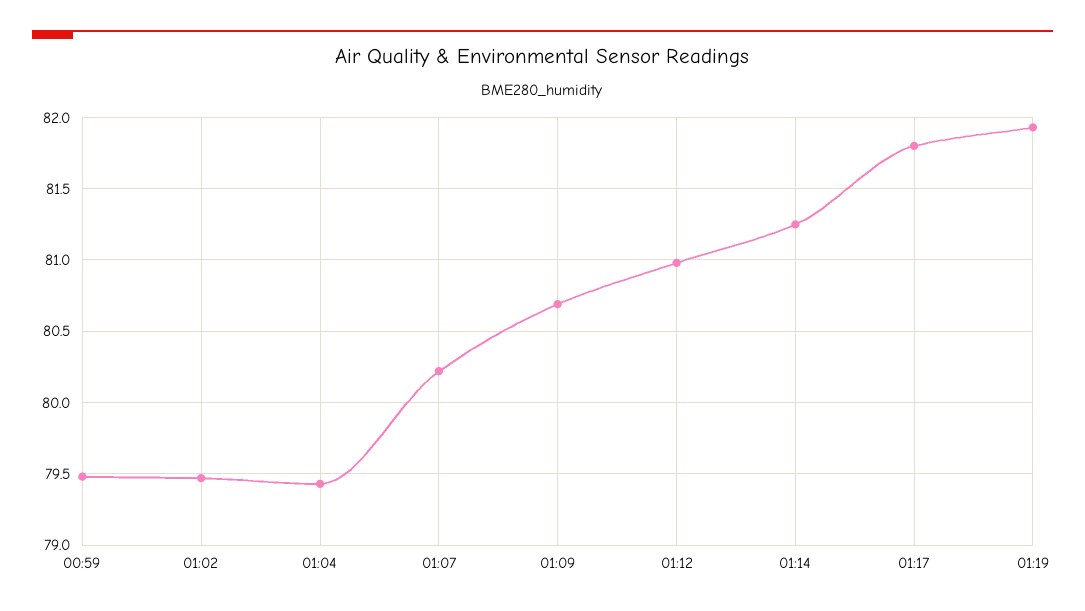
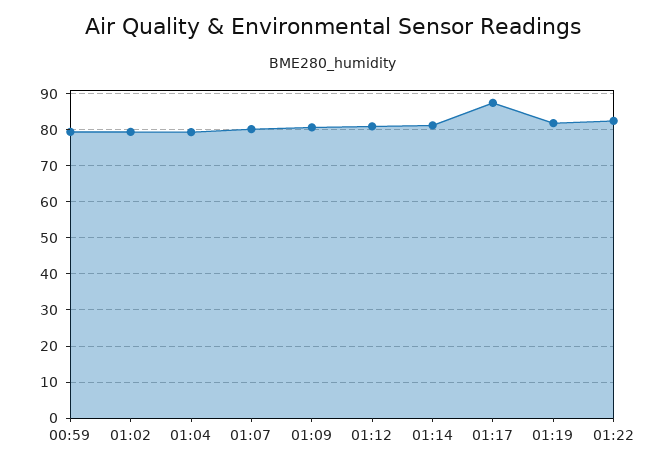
01:17: 81.8 -> 88
01:22: none -> 82

